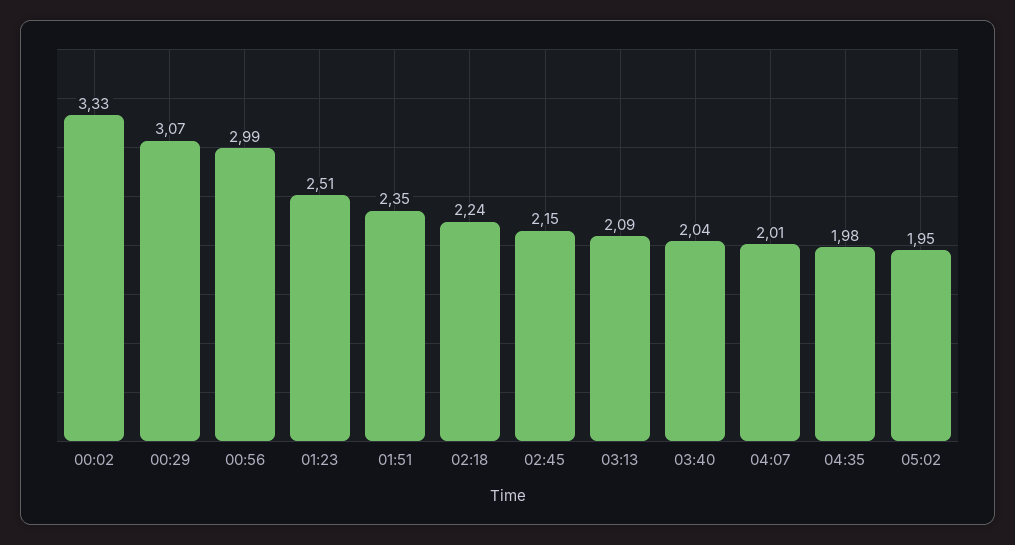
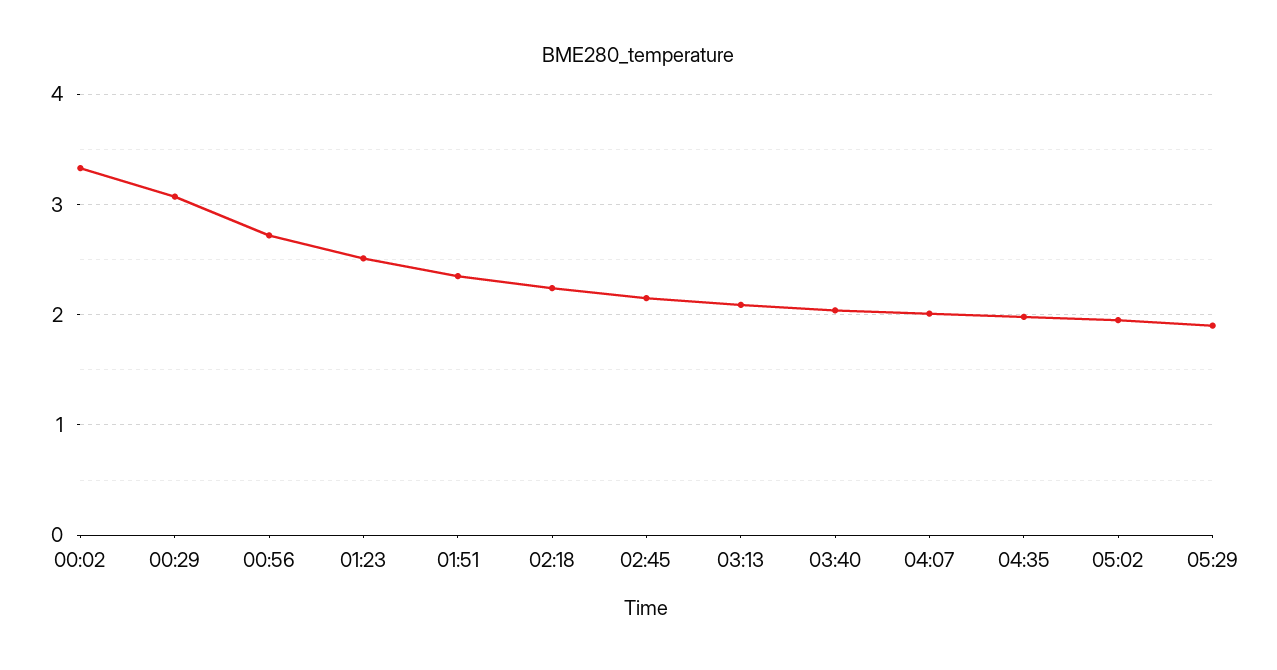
00:56: 2.99 -> 2.7
05:29: none -> 1.9

